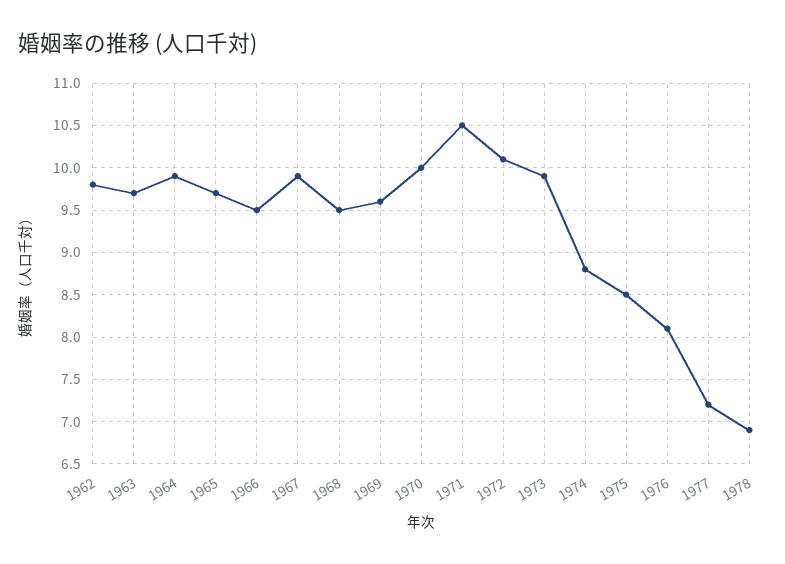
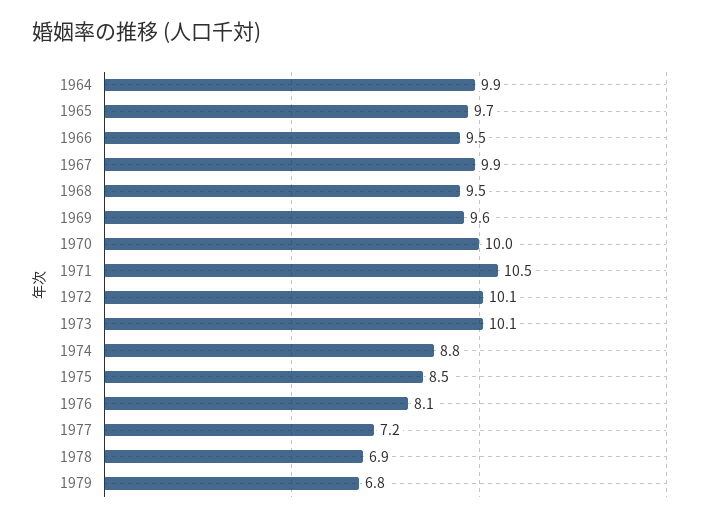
1962: 9.8 -> none
1963: 9.7 -> none
1973: 9.9 -> 10.1
1979: none -> 6.8

